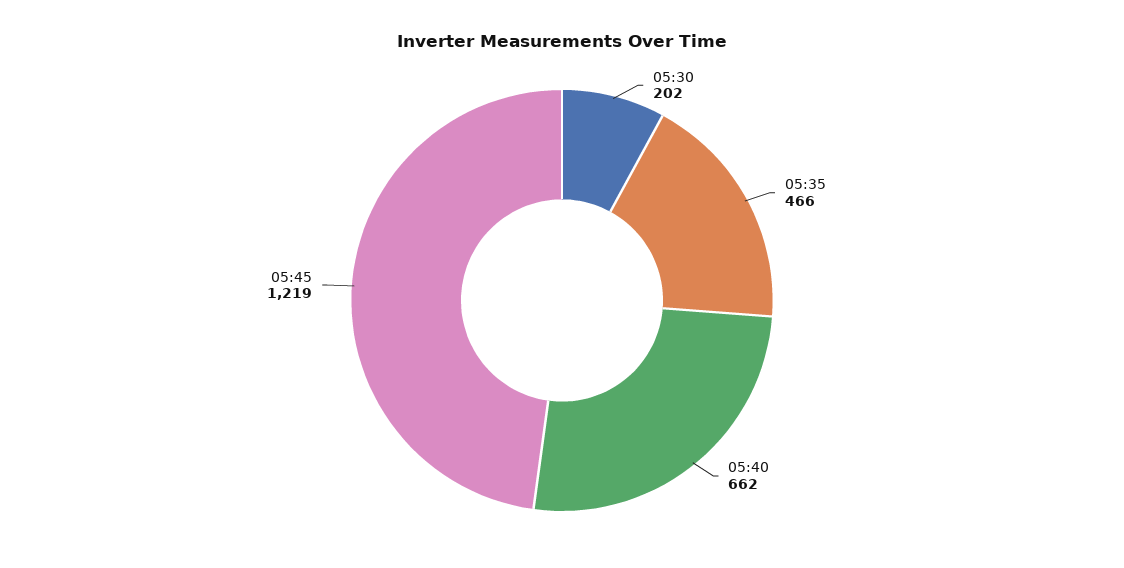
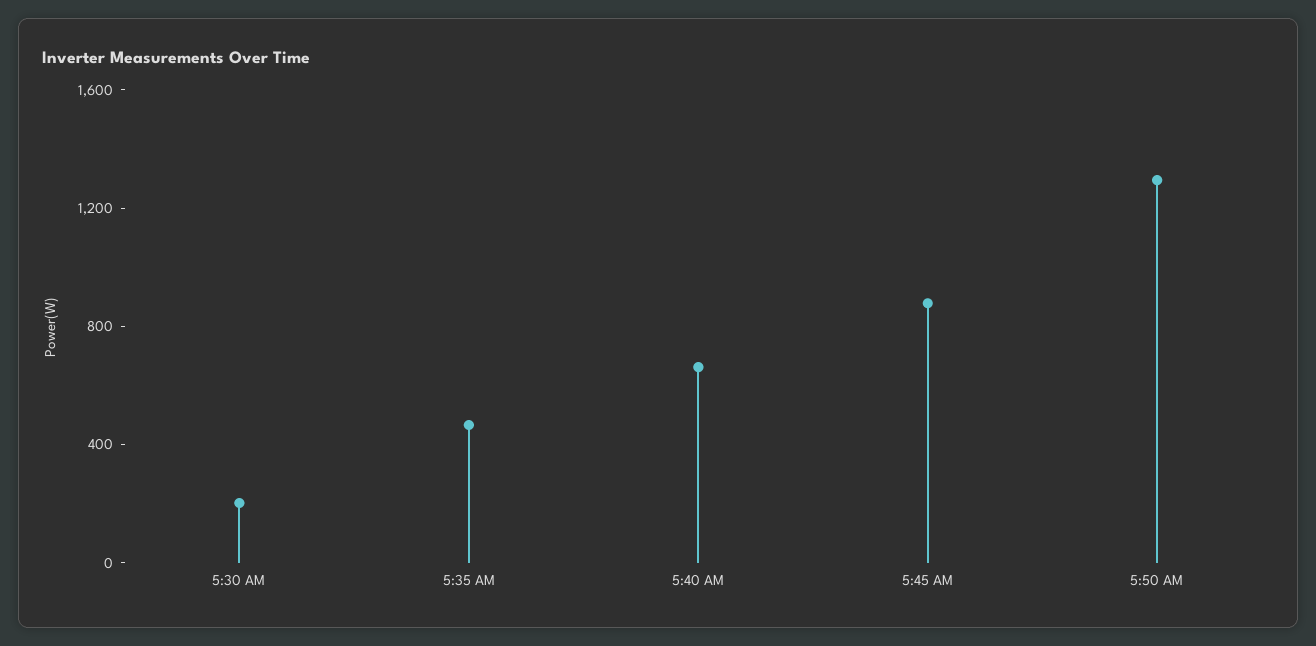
05:45: 1219 -> 900
5:50 AM: none -> 1300

